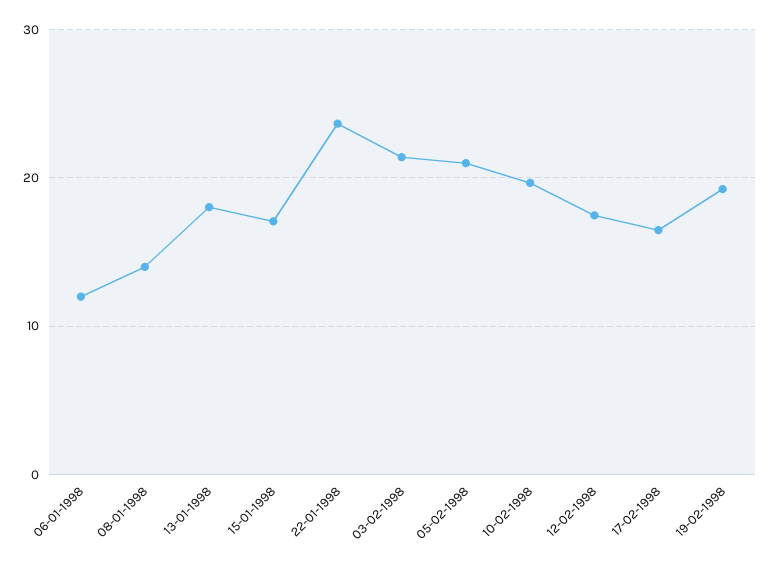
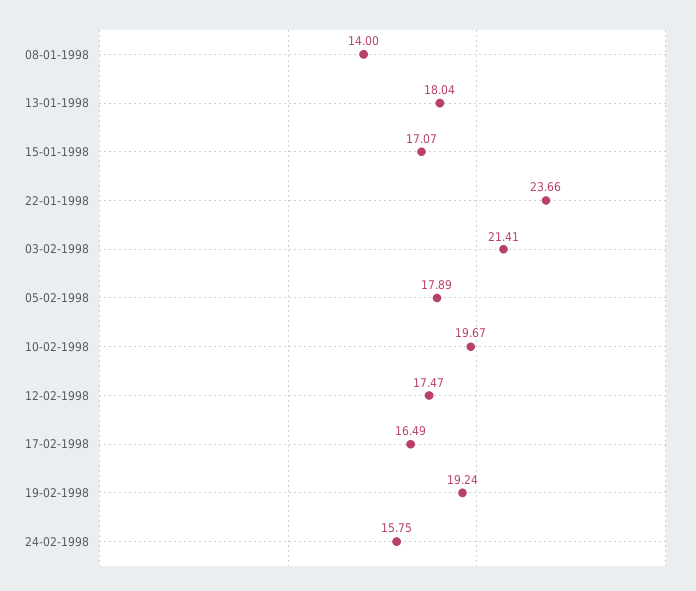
06-01-1998: 12 -> none
05-02-1998: 21 -> 17.89
24-02-1998: none -> 15.75

